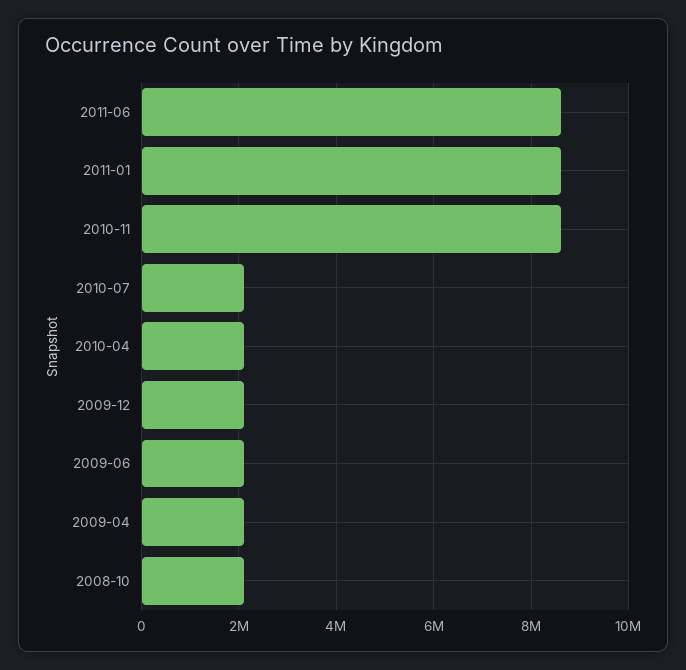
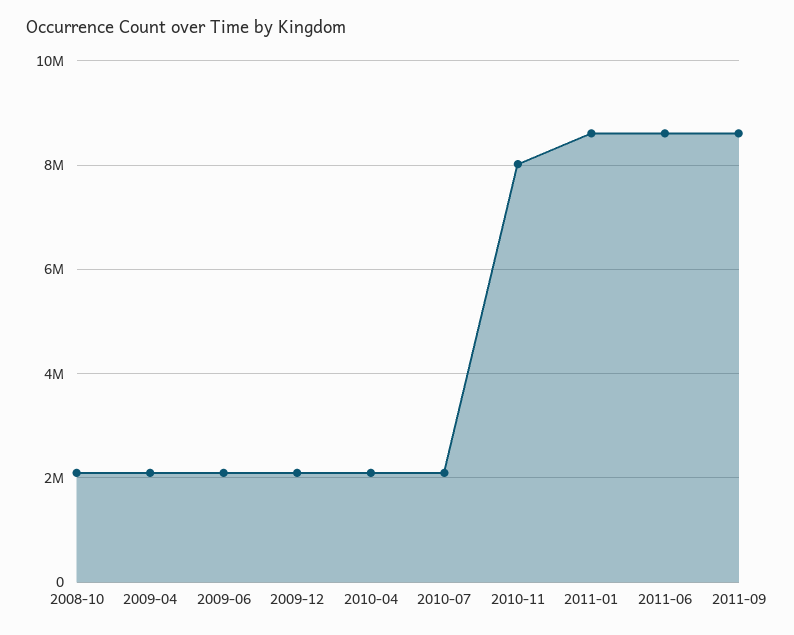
2010-11: 8600000 -> 8000000
2011-09: none -> 8600000

